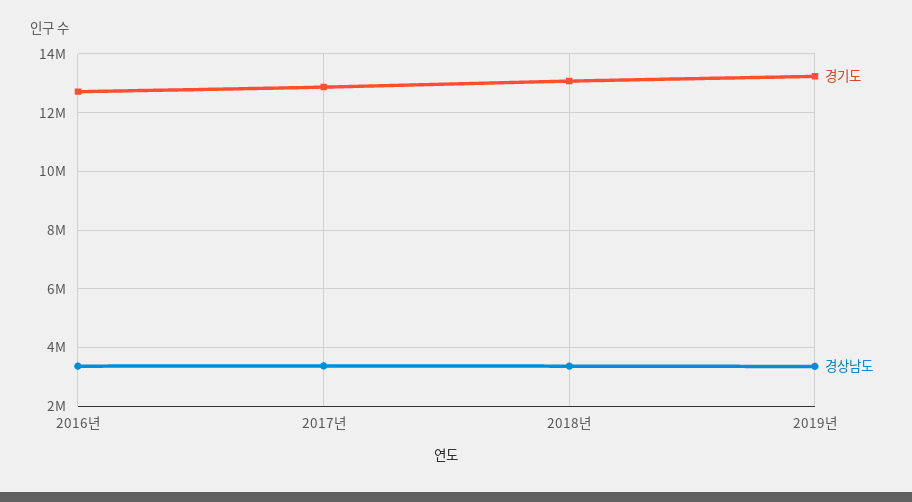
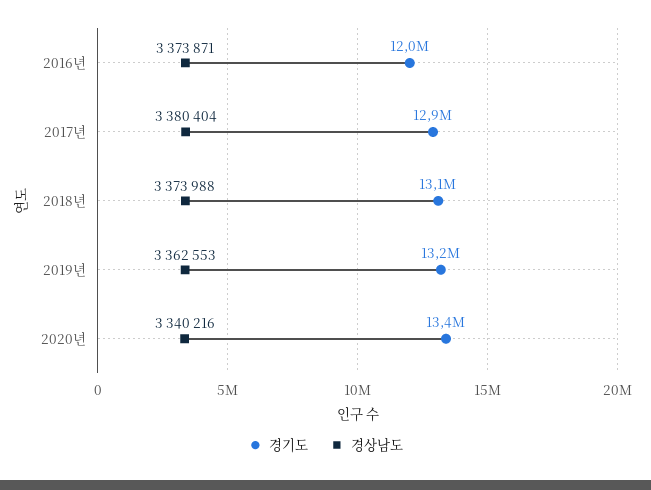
경기도, 2016년: 12750000 -> 12000000
경기도, 2020년: none -> 13400000
경상남도, 2020년: none -> 3340216

